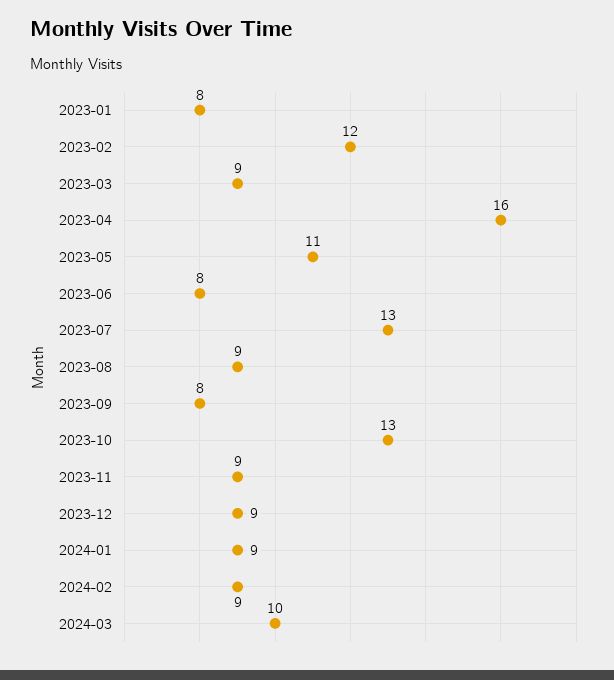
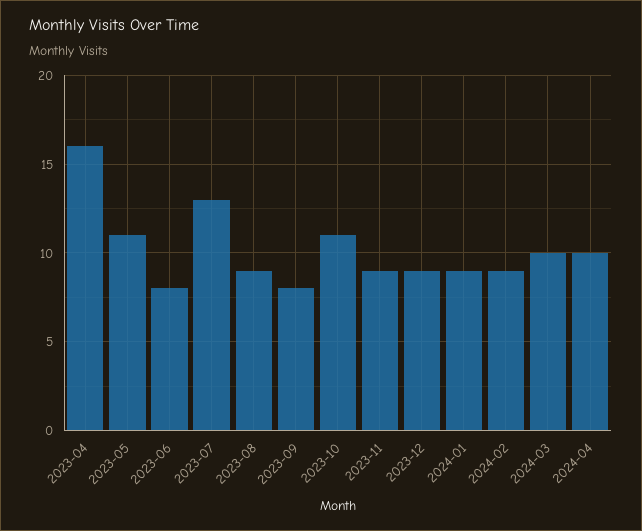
2023-01: 8 -> none
2023-02: 12 -> none
2023-03: 9 -> none
2023-10: 13 -> 11
2024-04: none -> 10

